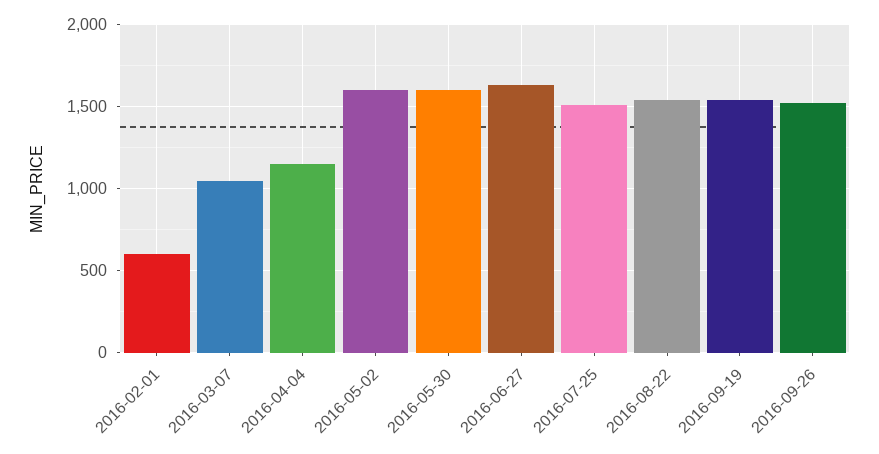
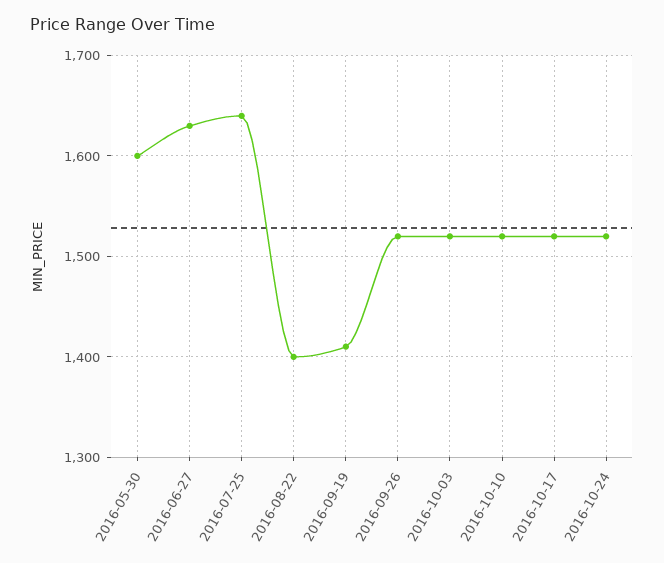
2016-02-01: 600 -> none
2016-03-07: 1050 -> none
2016-04-04: 1150 -> none
2016-05-02: 1600 -> none
2016-07-25: 1500 -> 1640
2016-08-22: 1550 -> 1400
2016-09-19: 1550 -> 1410
2016-10-03: none -> 1520
2016-10-10: none -> 1520
2016-10-17: none -> 1520
2016-10-24: none -> 1520

